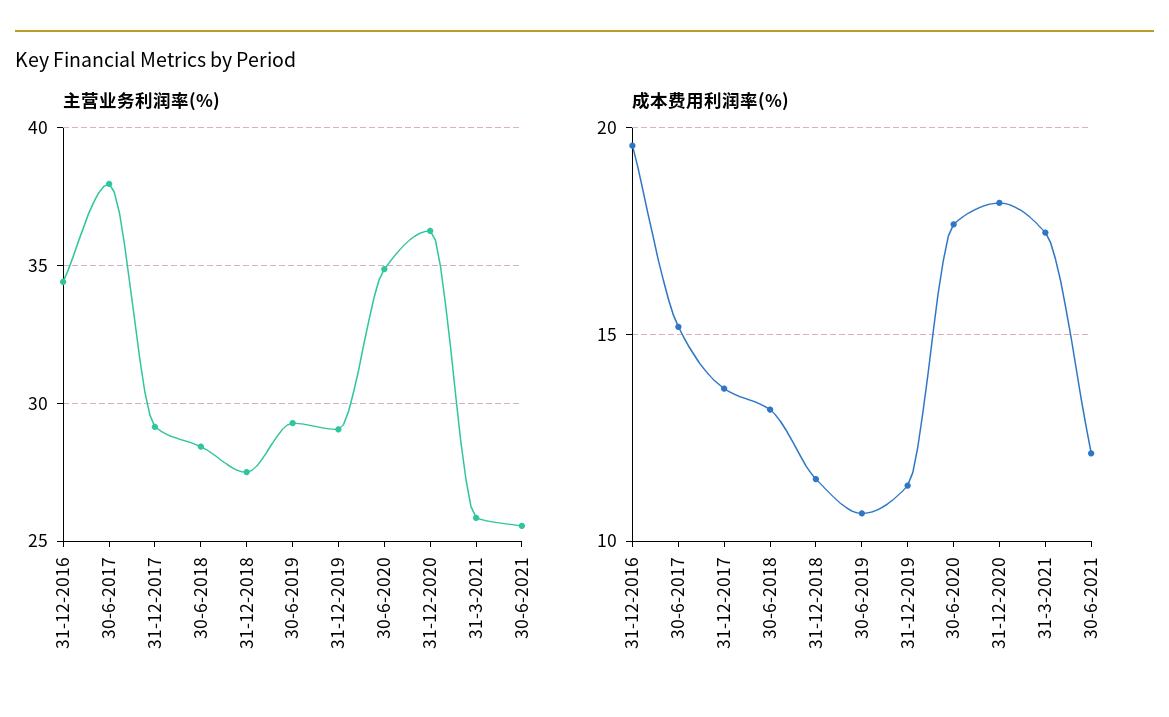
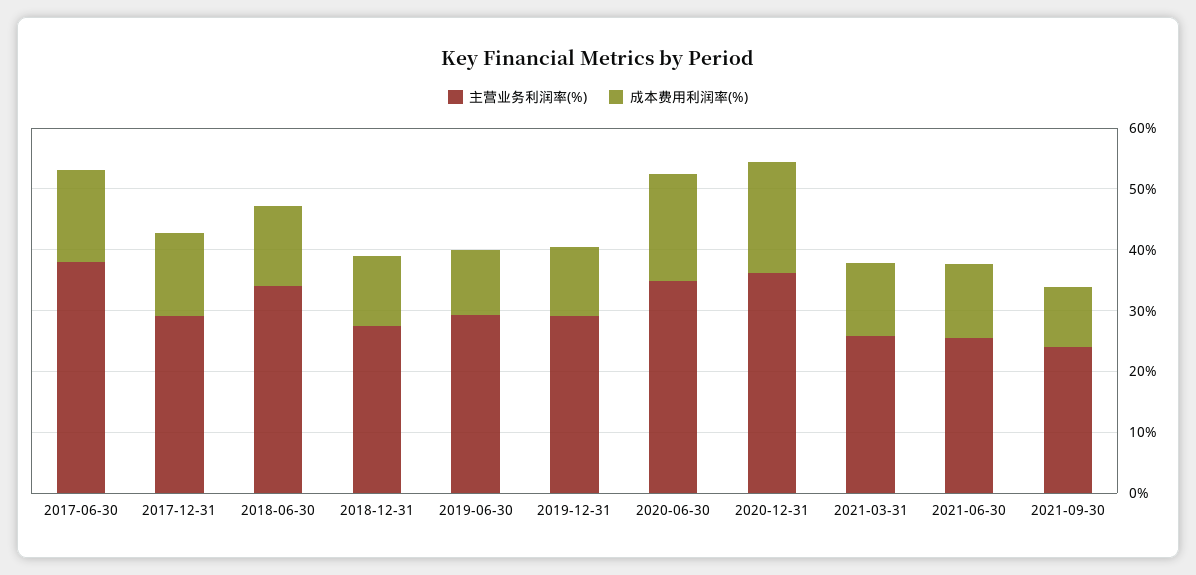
主营业务利润率(%), 31-12-2016: 34.5 -> none
主营业务利润率(%), 30-6-2018: 28.5 -> 34
成本费用利润率(%), 31-12-2016: 19.5 -> none
成本费用利润率(%), 31-3-2021: 17.5 -> 12
主营业务利润率(%), 2021-09-30: none -> 24
成本费用利润率(%), 2021-09-30: none -> 10

